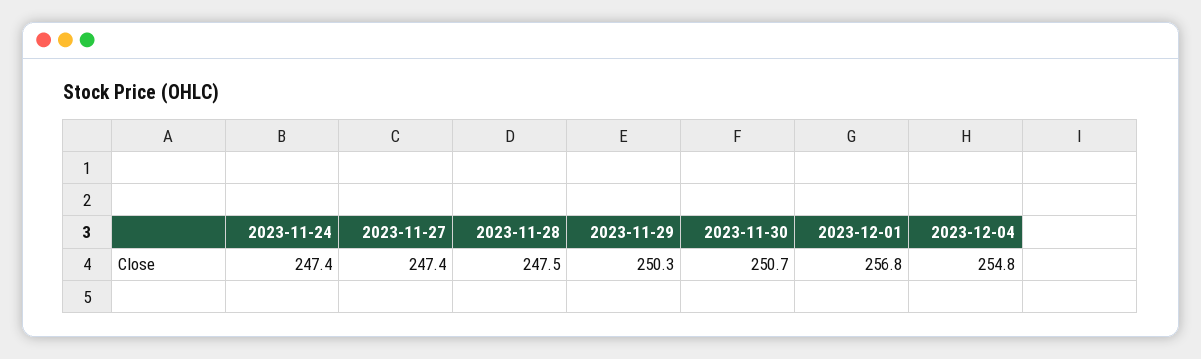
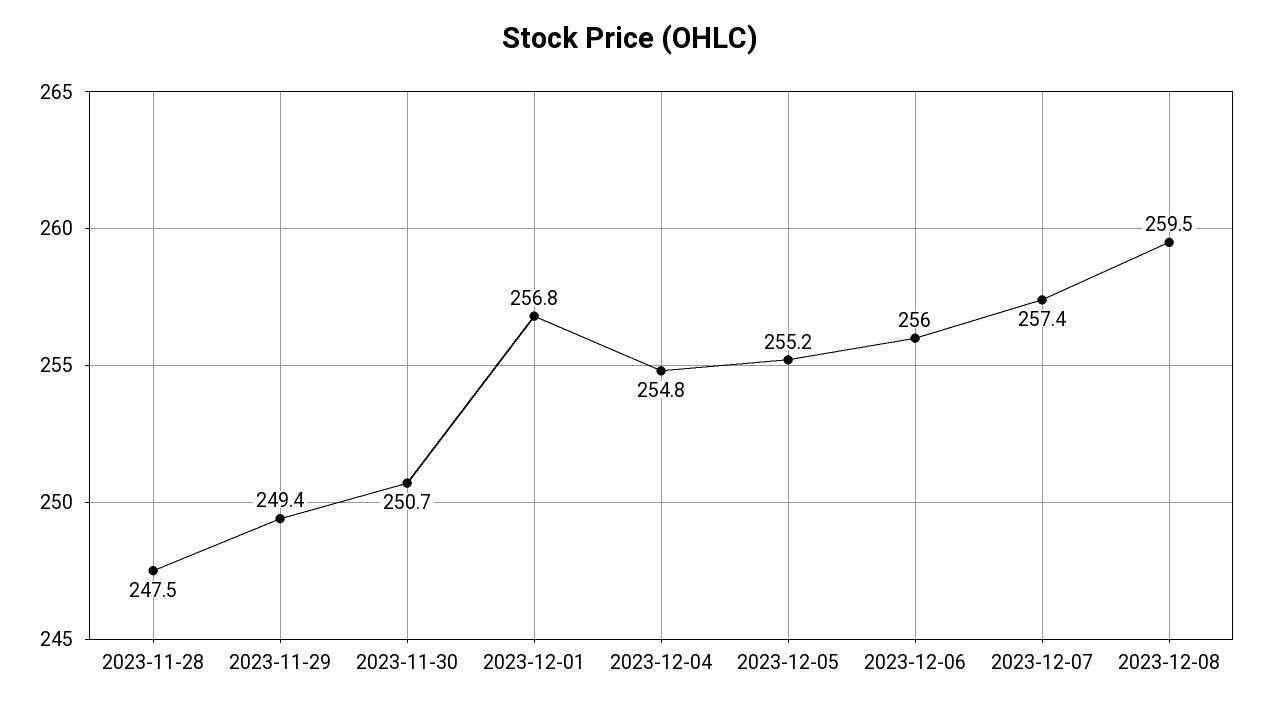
2023-11-24: 247.4 -> none
2023-11-27: 247.4 -> none
2023-11-29: 250.3 -> 249.4
2023-12-05: none -> 255.2
2023-12-06: none -> 256
2023-12-07: none -> 257.4
2023-12-08: none -> 259.5

